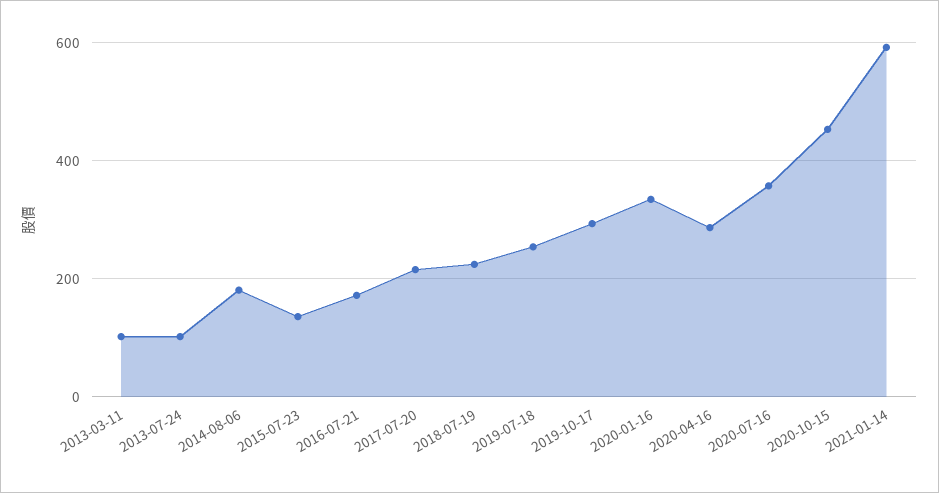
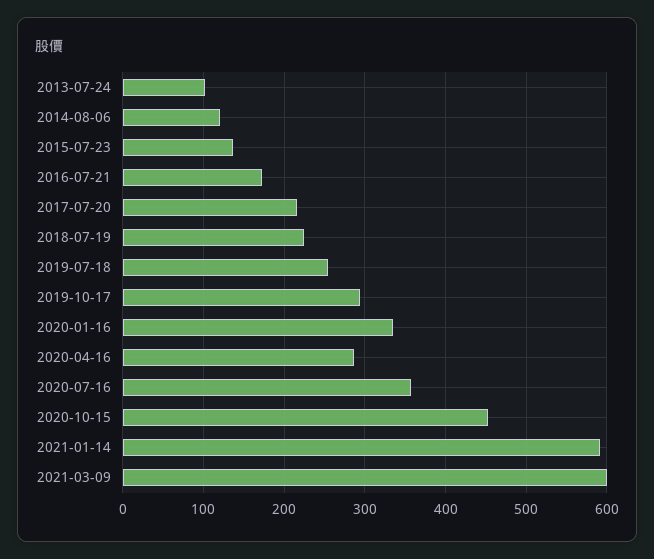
2013-03-11: 100 -> none
2014-08-06: 180 -> 120
2021-03-09: none -> 600

